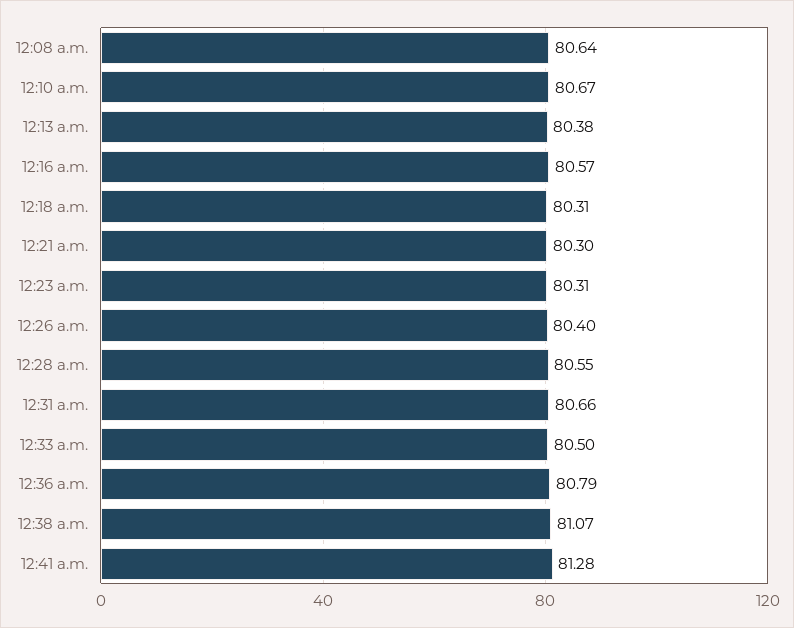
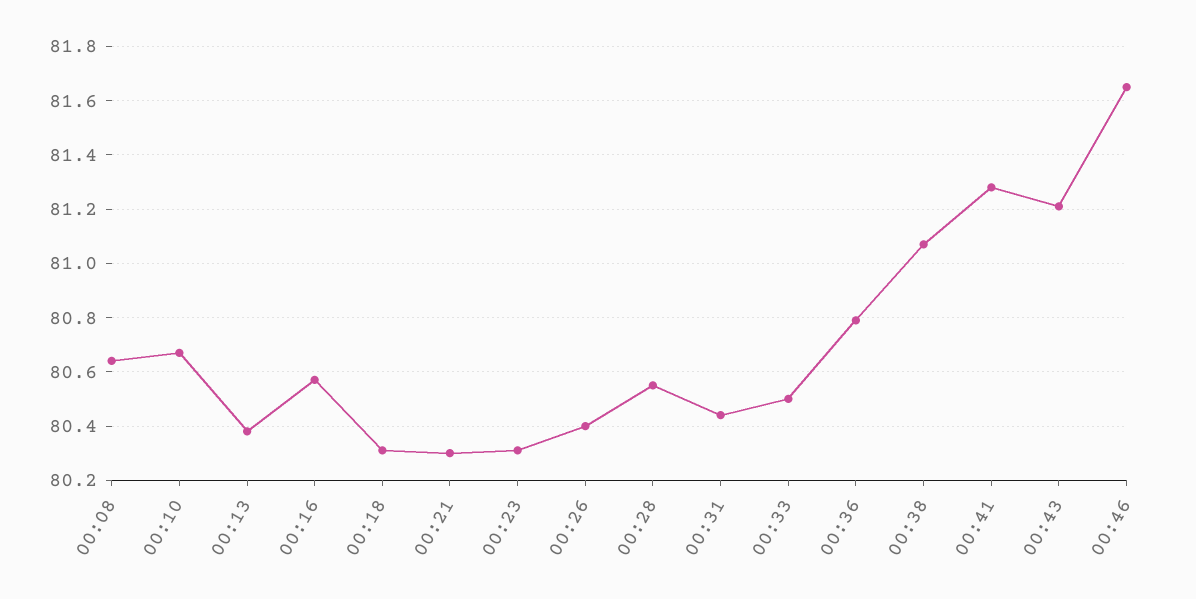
12:31 a.m.: 80.66 -> 80.45
00:43: none -> 81.2
00:46: none -> 81.65

